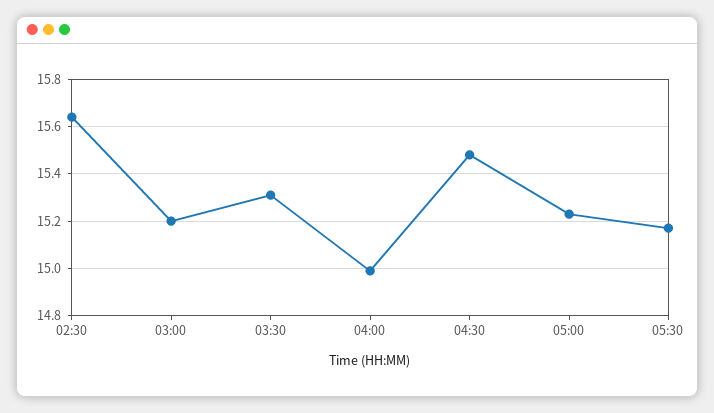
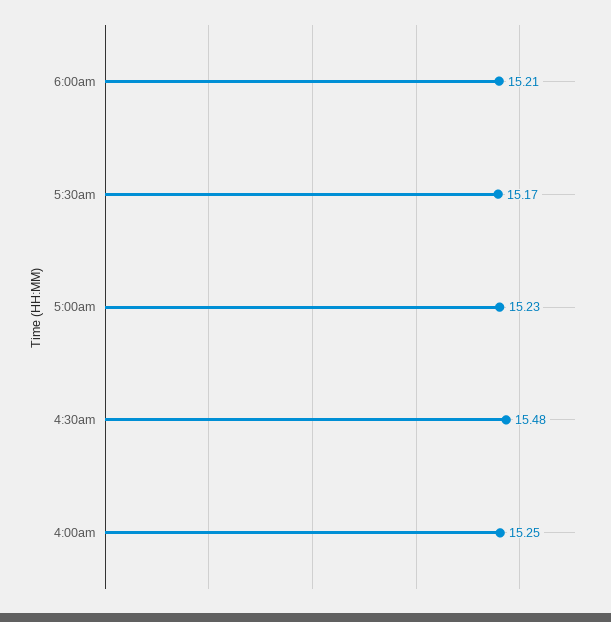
02:30: 15.65 -> none
03:00: 15.2 -> none
03:30: 15.3 -> none
04:00: 15 -> 15.25
6:00am: none -> 15.21

